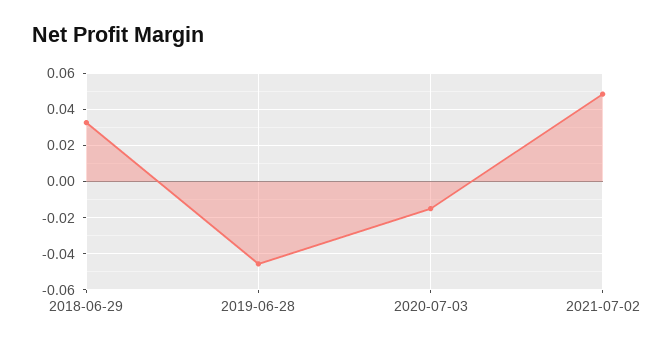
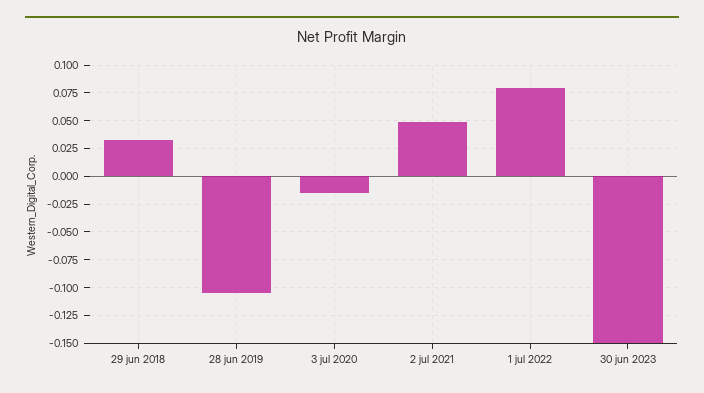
2019-06-28: -0.045 -> -0.1
1 jul 2022: none -> 0.075
30 jun 2023: none -> -0.15

